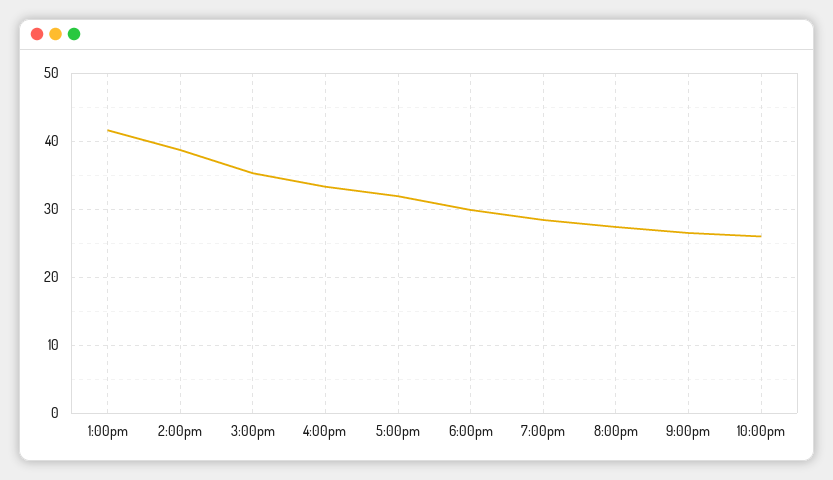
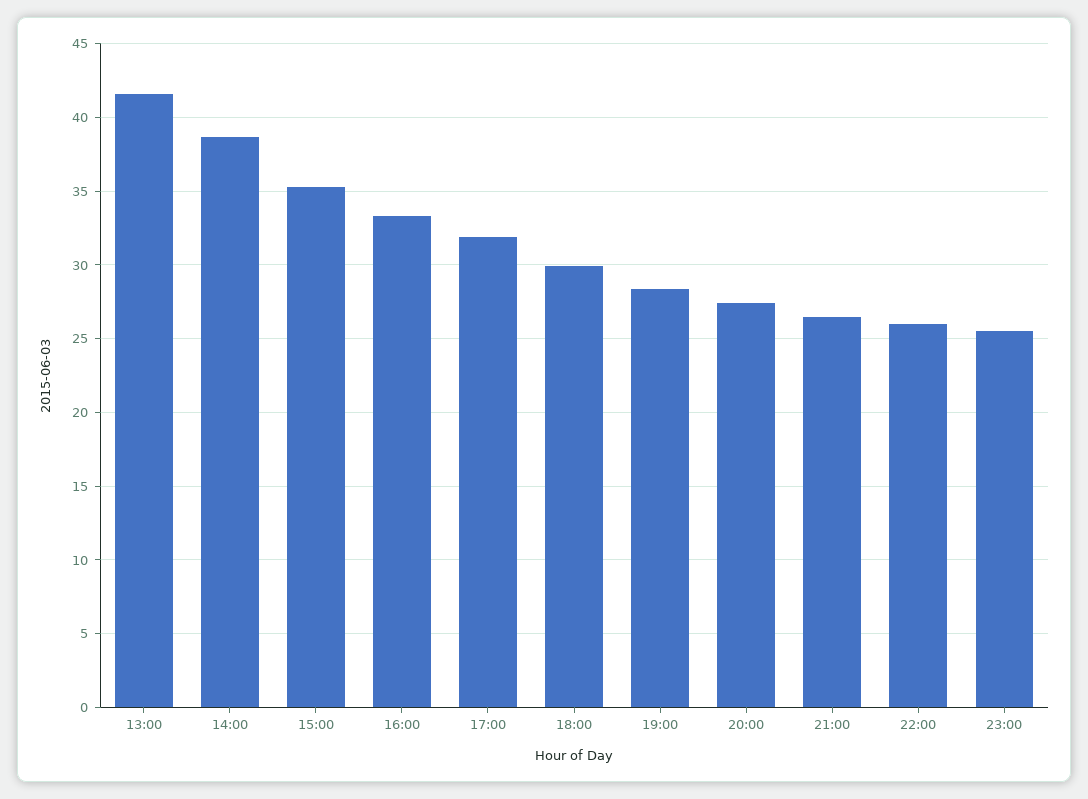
23:00: none -> 25.5

